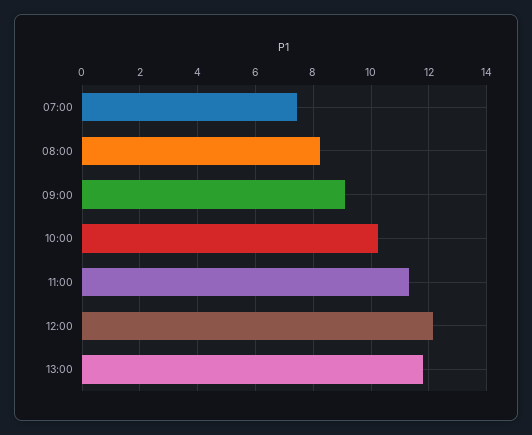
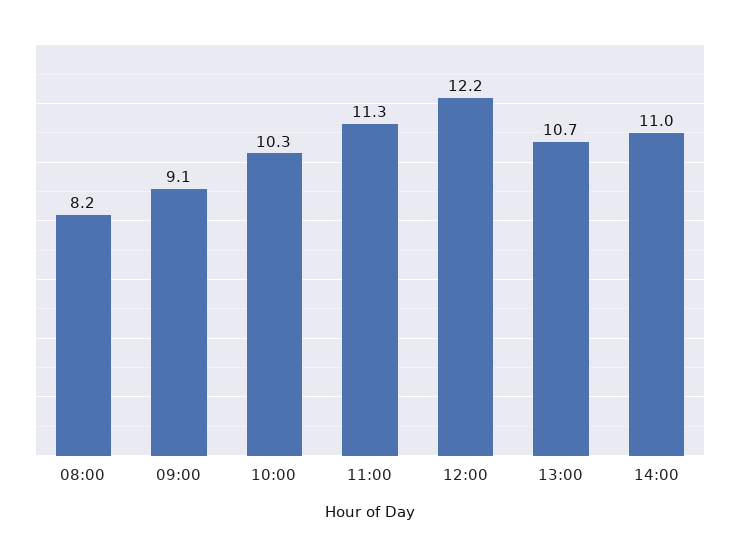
07:00: 7.5 -> none
13:00: 11.75 -> 10.7
14:00: none -> 11

